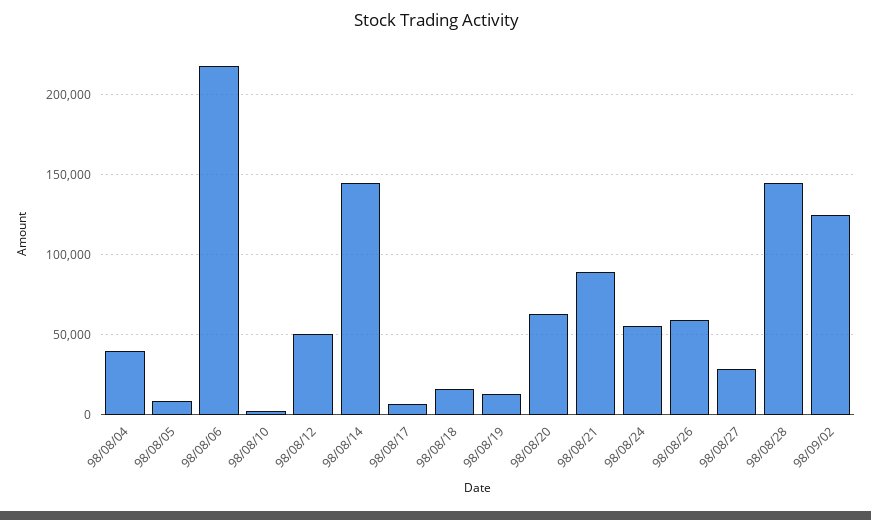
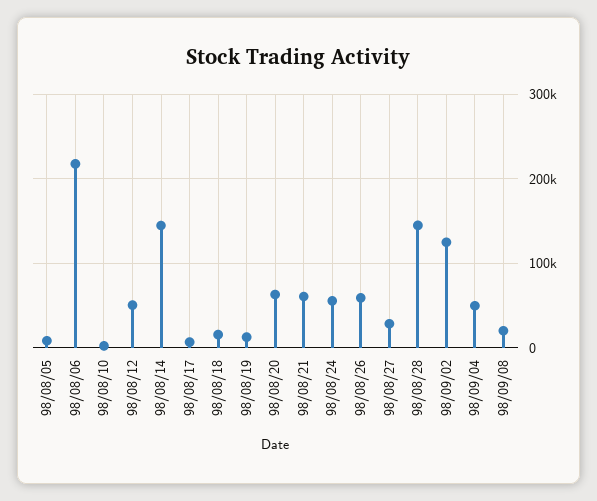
98/08/04: 40000 -> none
98/08/21: 90000 -> 60000
98/09/04: none -> 50000
98/09/08: none -> 20000

